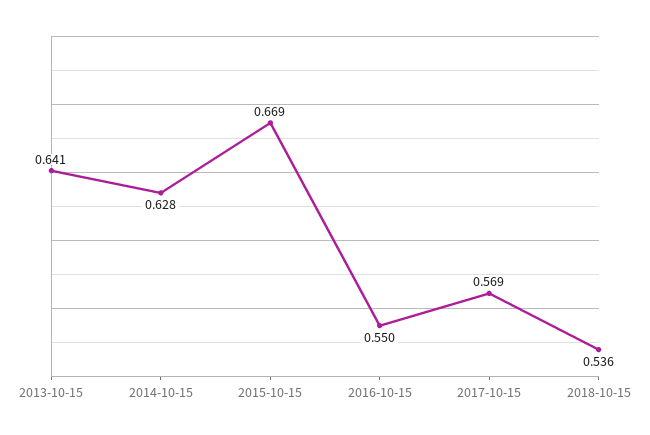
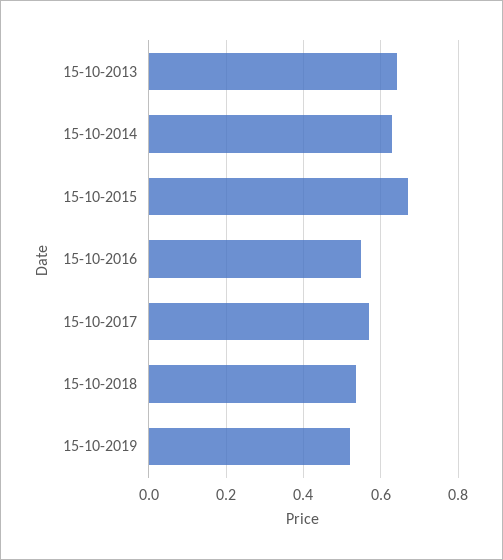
15-10-2019: none -> 0.52

